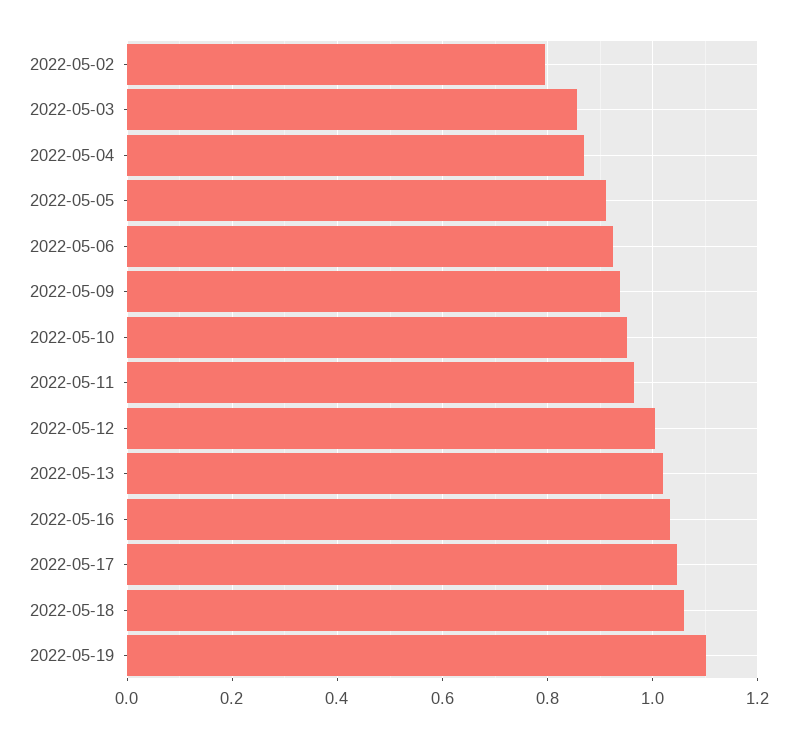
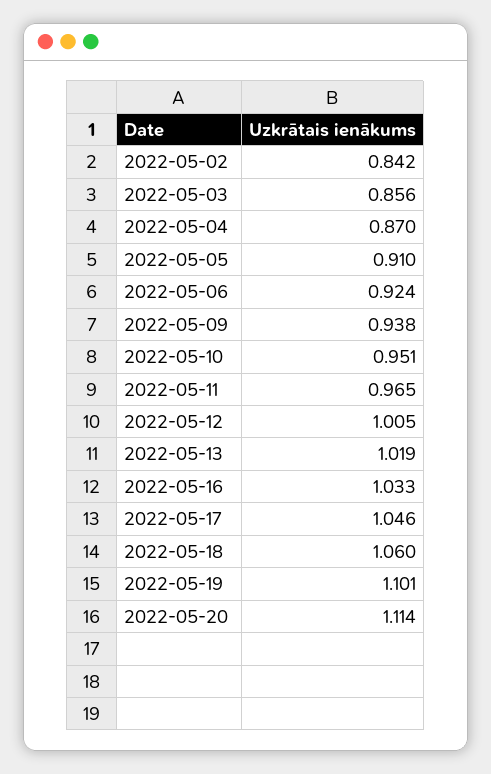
2022-05-02: 0.8 -> 0.842
2022-05-20: none -> 1.114

